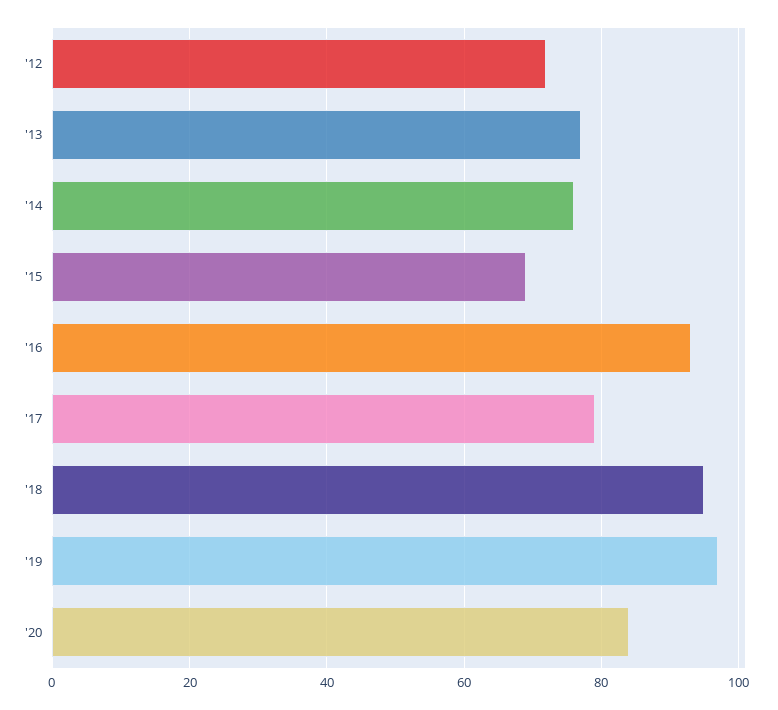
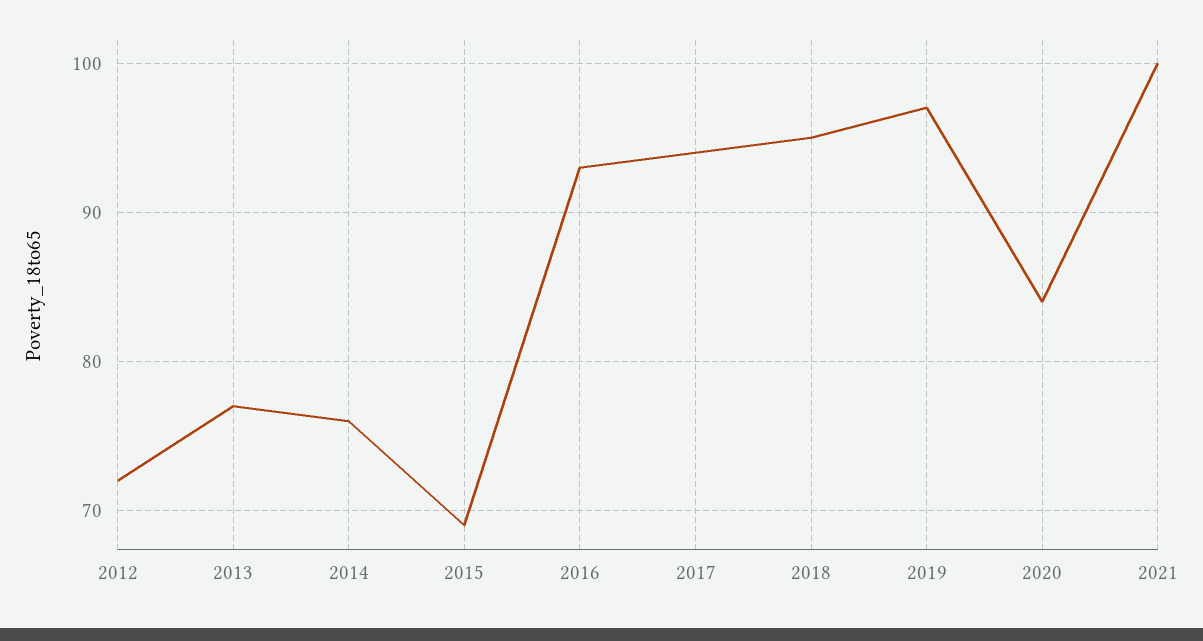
'17: 80 -> 94
2021: none -> 100

